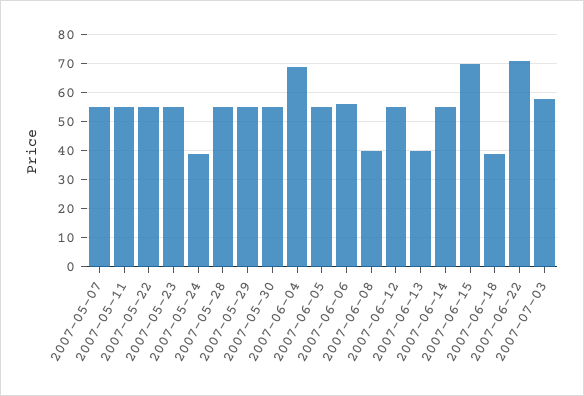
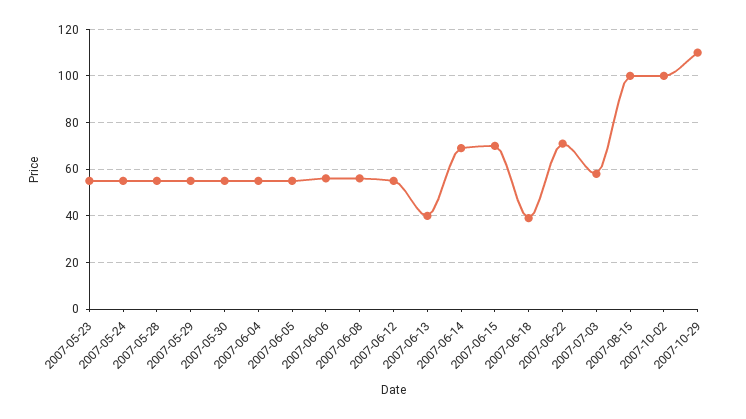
2007-05-07: 55 -> none
2007-05-11: 55 -> none
2007-05-22: 55 -> none
2007-05-24: 40 -> 55
2007-06-04: 70 -> 55
2007-06-08: 40 -> 55
2007-06-14: 55 -> 70
2007-08-15: none -> 100
2007-10-02: none -> 100
2007-10-29: none -> 110

